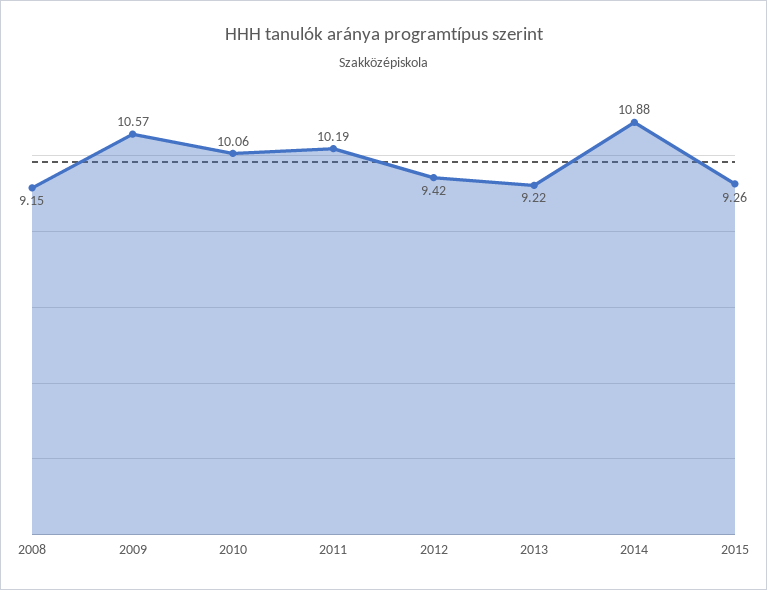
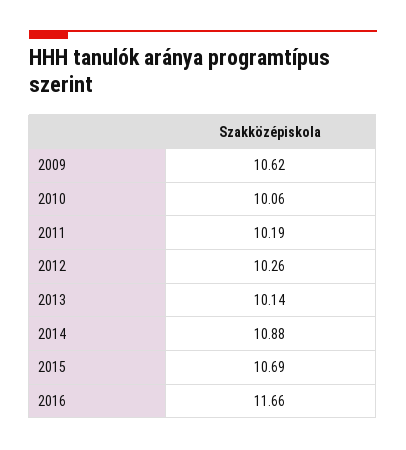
2008: 9.15 -> none
2009: 10.57 -> 10.62
2012: 9.42 -> 10.26
2013: 9.22 -> 10.14
2015: 9.26 -> 10.69
2016: none -> 11.66

